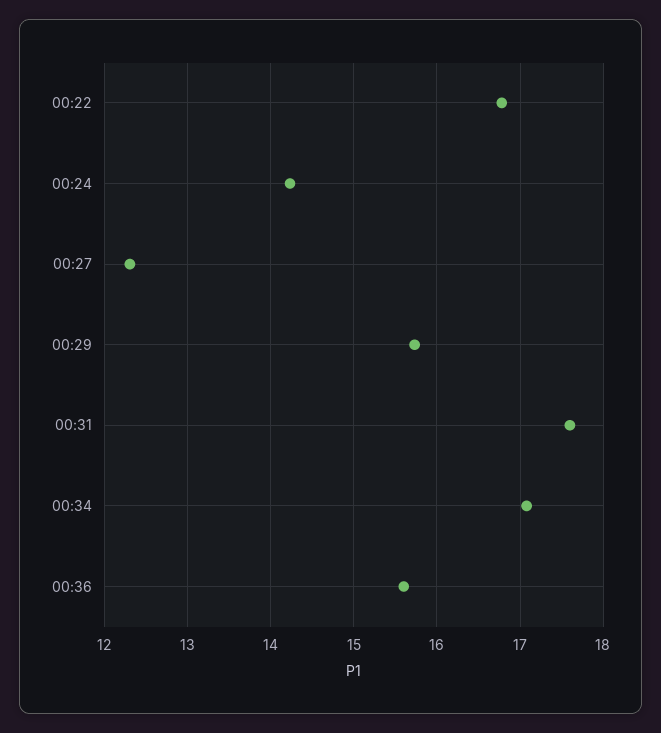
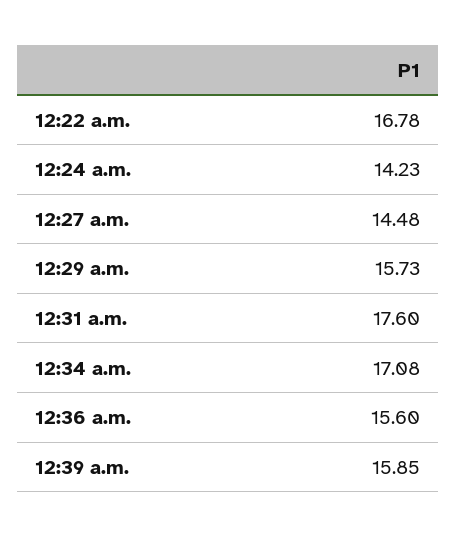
00:27: 12.3 -> 14.48
12:39 a.m.: none -> 15.85

